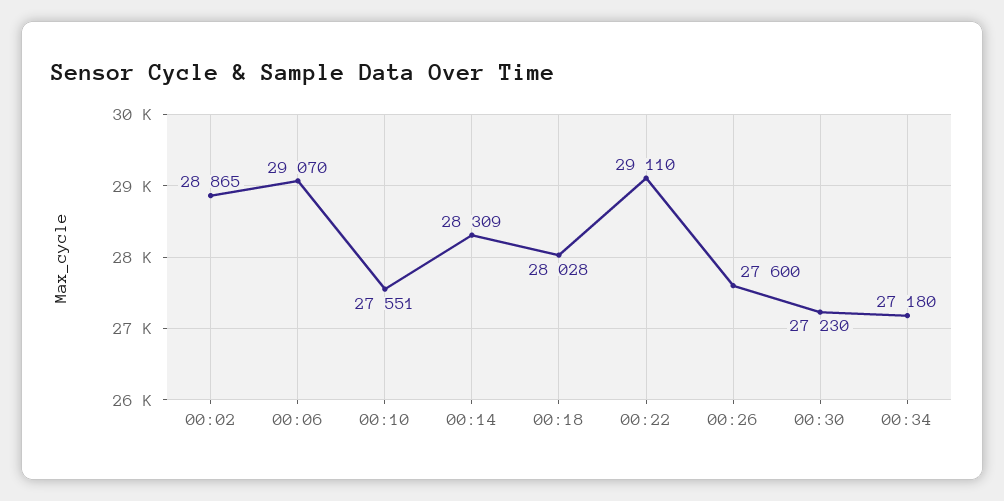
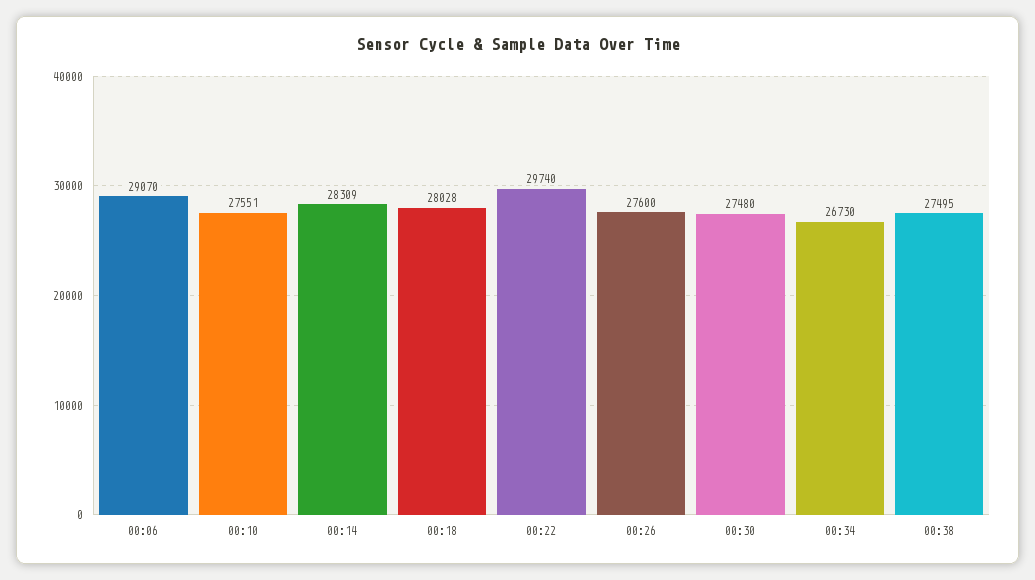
00:02: 28865 -> none
00:22: 29110 -> 29740
00:30: 27230 -> 27480
00:34: 27180 -> 26730
00:38: none -> 27495

